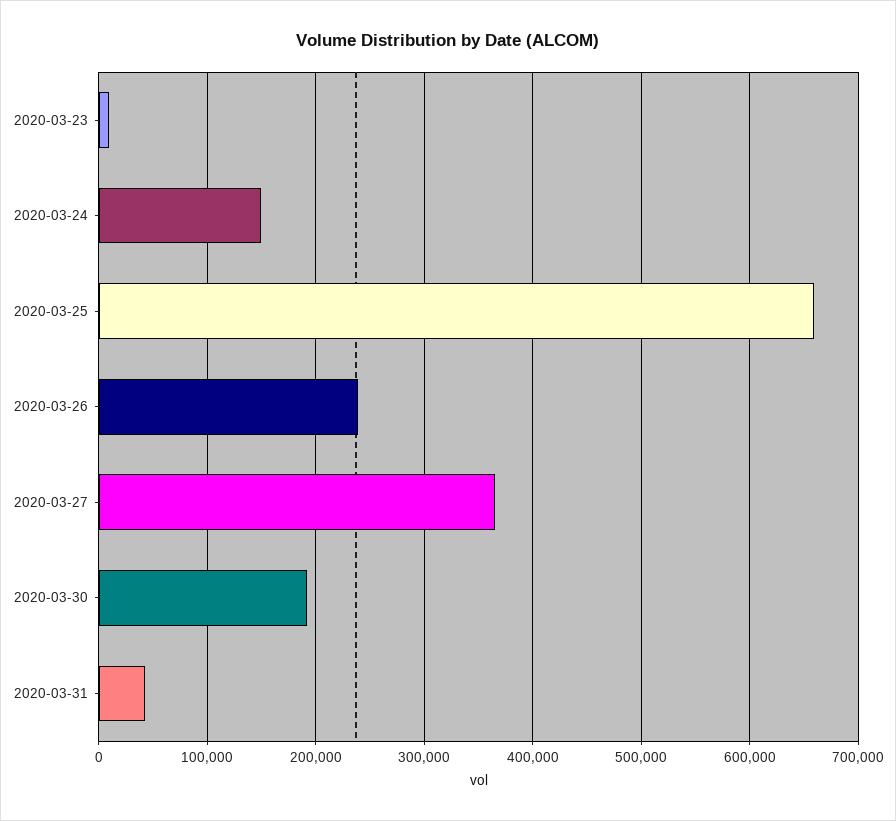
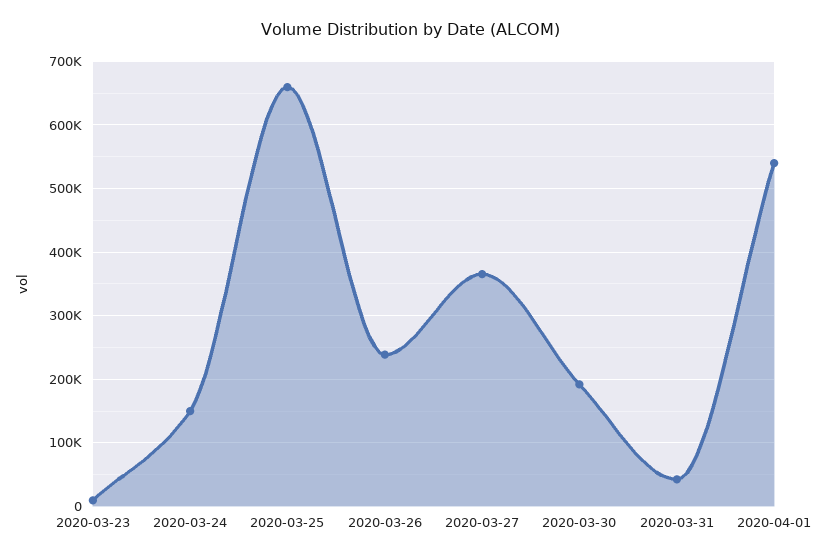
2020-04-01: none -> 540000

